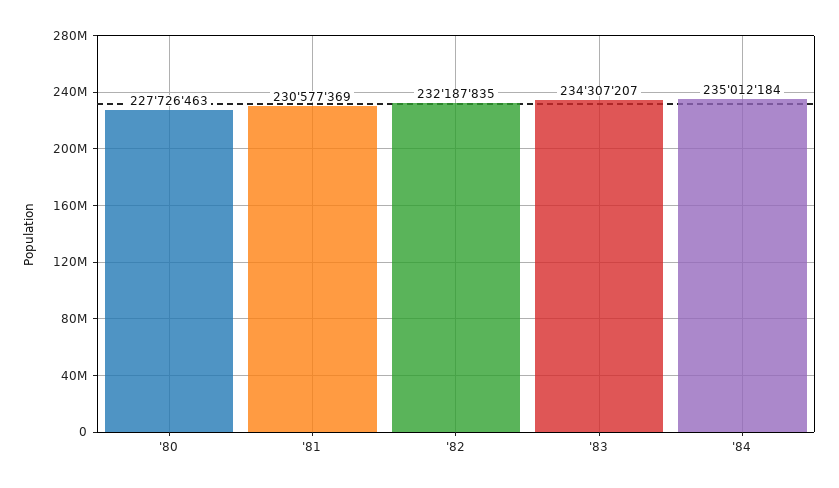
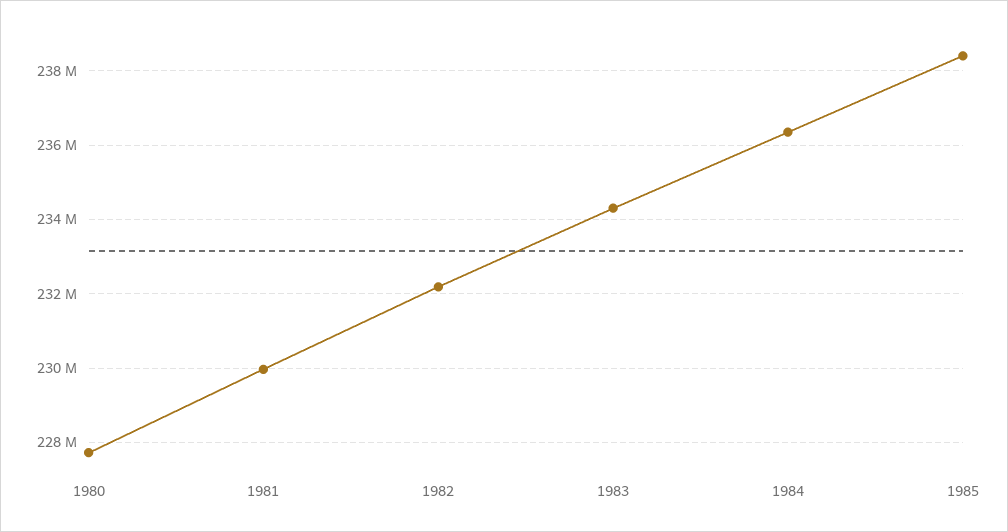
'81: 230577369 -> 230000000
'84: 235012184 -> 236400000
1985: none -> 238400000

